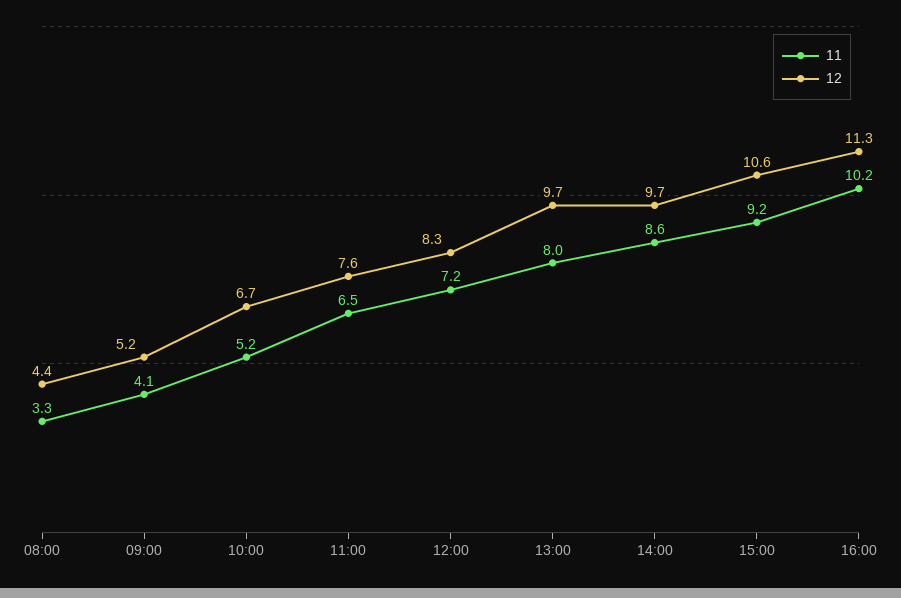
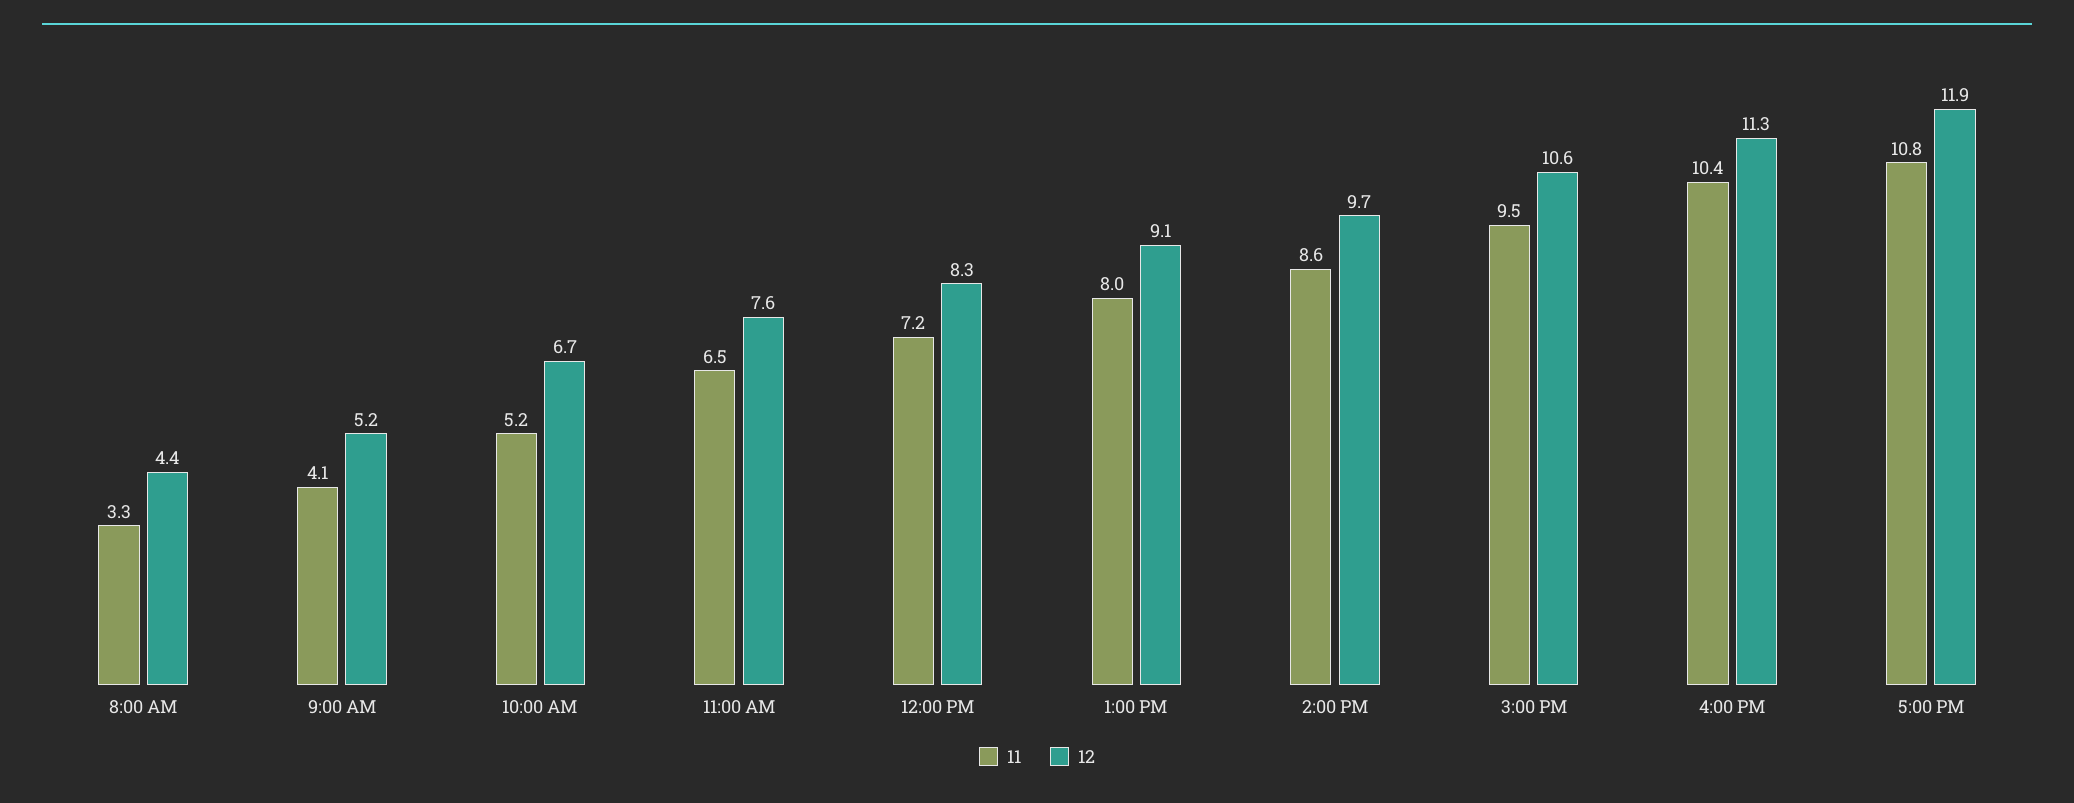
12, 13:00: 9.7 -> 9.1
11, 15:00: 9.2 -> 9.5
11, 16:00: 10.2 -> 10.4
11, 5:00 PM: none -> 10.8
12, 5:00 PM: none -> 11.9

